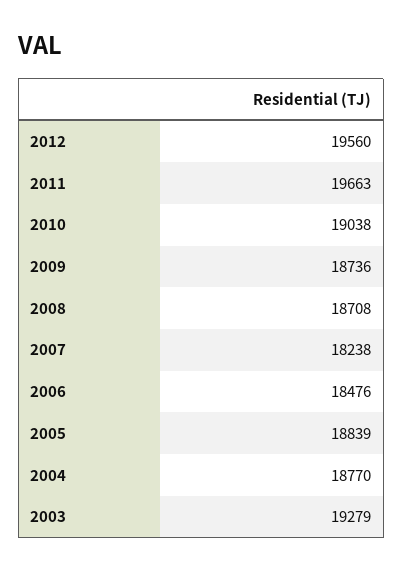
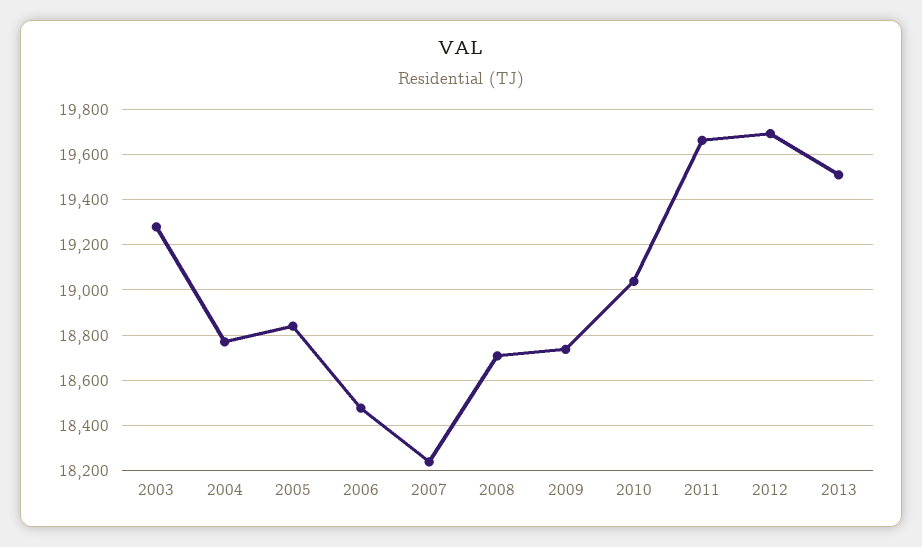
2012: 19560 -> 19700
2013: none -> 19500

